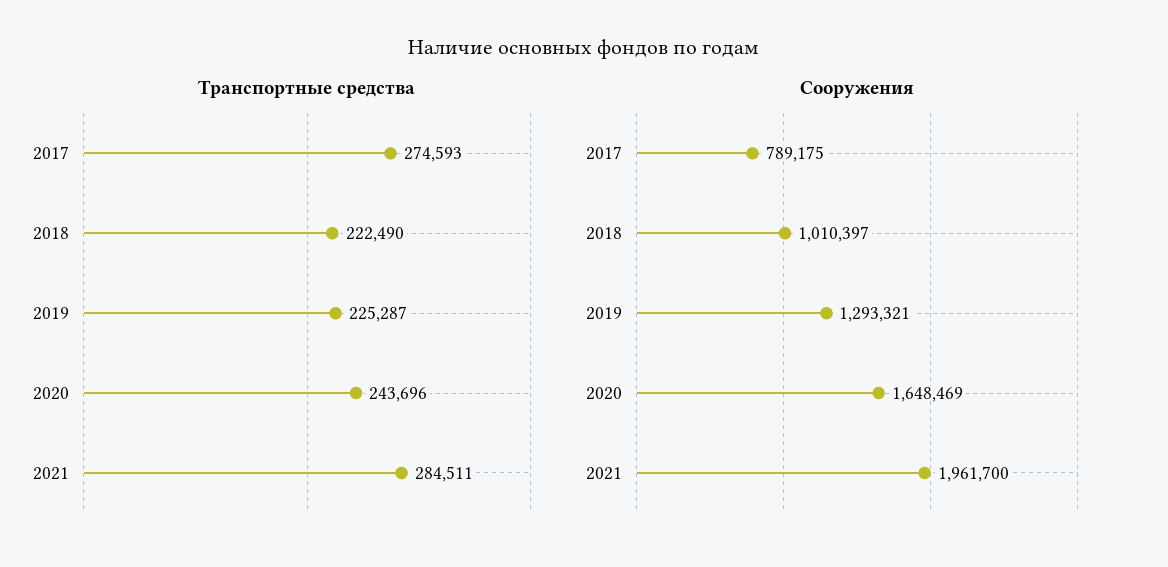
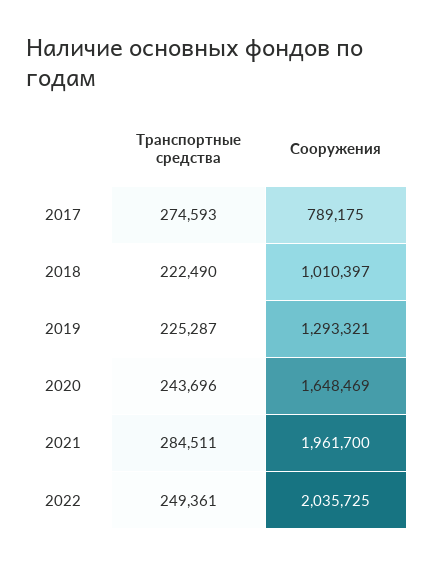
Транспортные средства, 2022: none -> 249361
Сооружения, 2022: none -> 2035725

